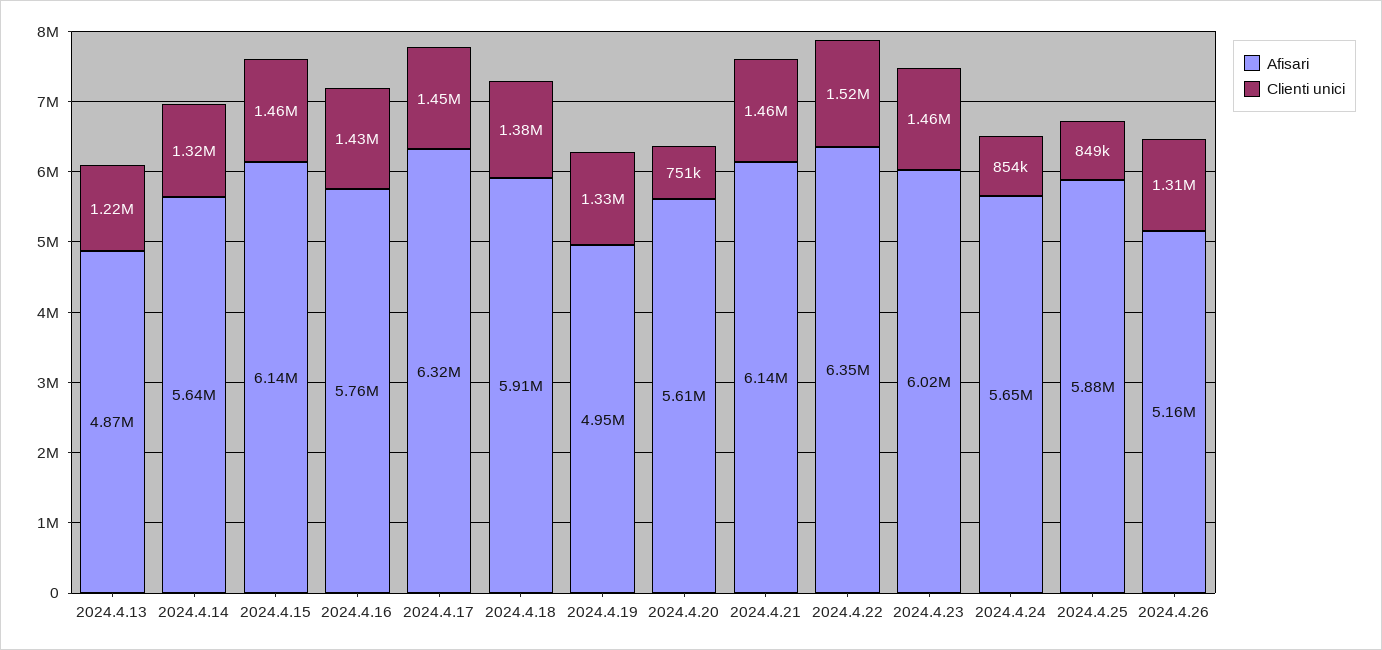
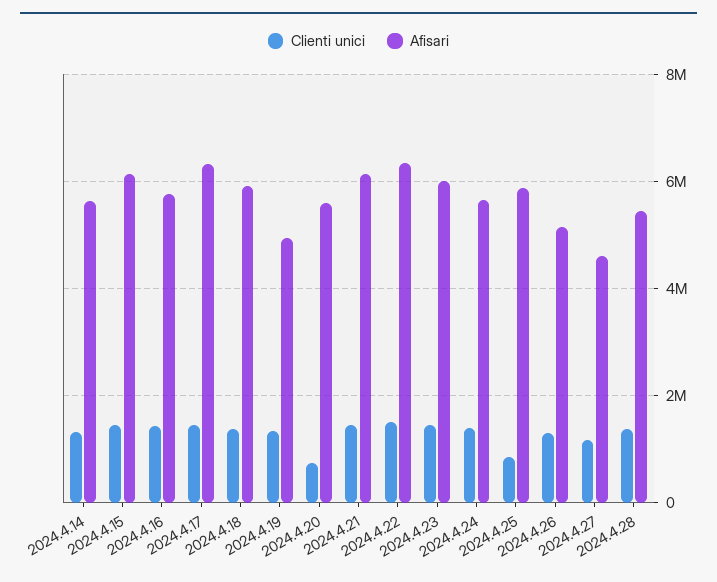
Afisari, 2024.4.13: 4870000 -> none
Clienti unici, 2024.4.13: 1220000 -> none
Clienti unici, 2024.4.24: 854000 -> 1400000
Clienti unici, 2024.4.27: none -> 1200000
Afisari, 2024.4.27: none -> 4600000
Clienti unici, 2024.4.28: none -> 1400000
Afisari, 2024.4.28: none -> 5400000

